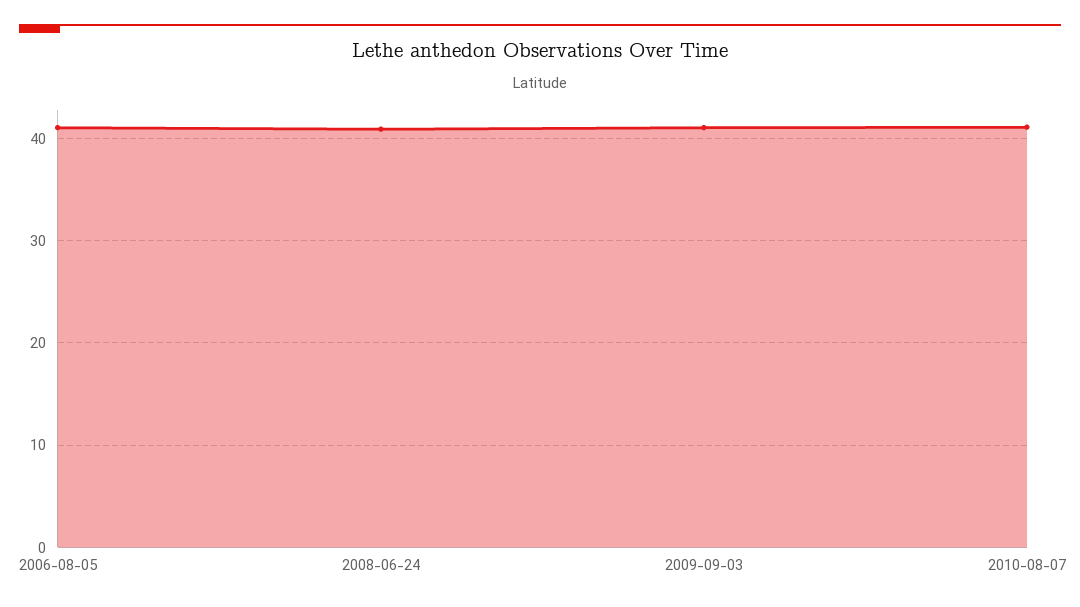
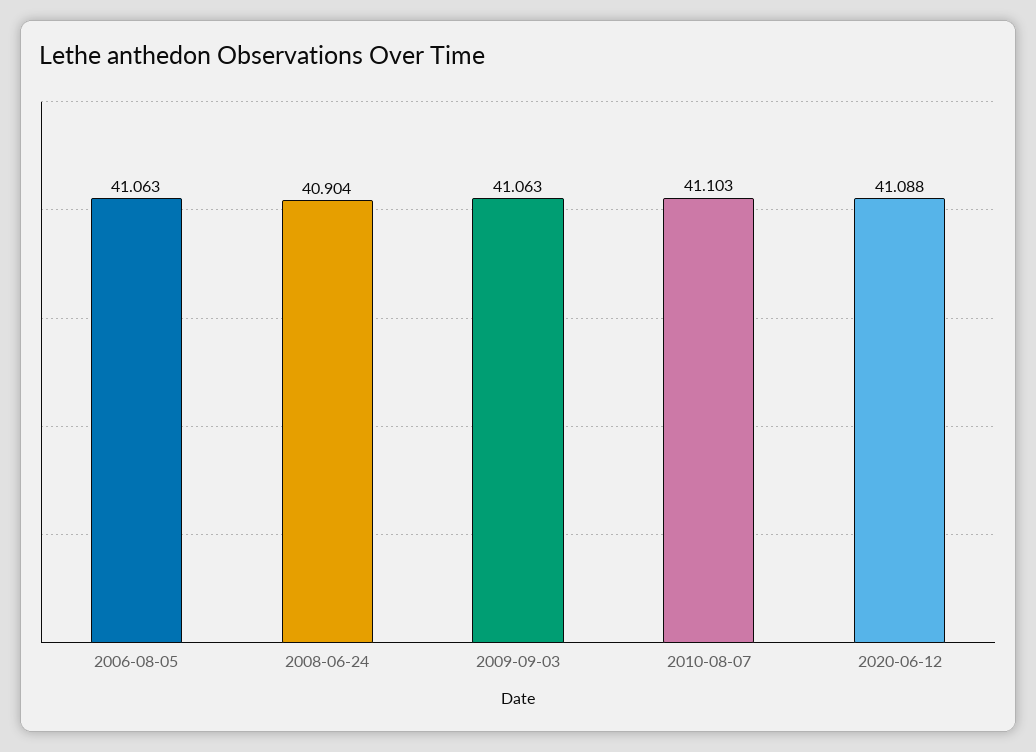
2020-06-12: none -> 41.088

